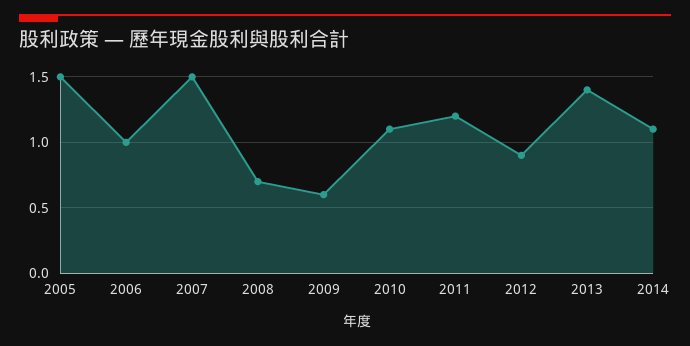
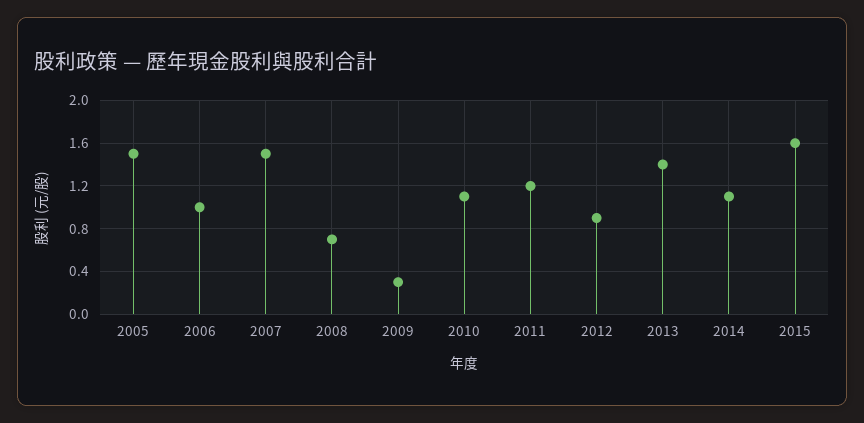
2009: 0.6 -> 0.3
2015: none -> 1.6

